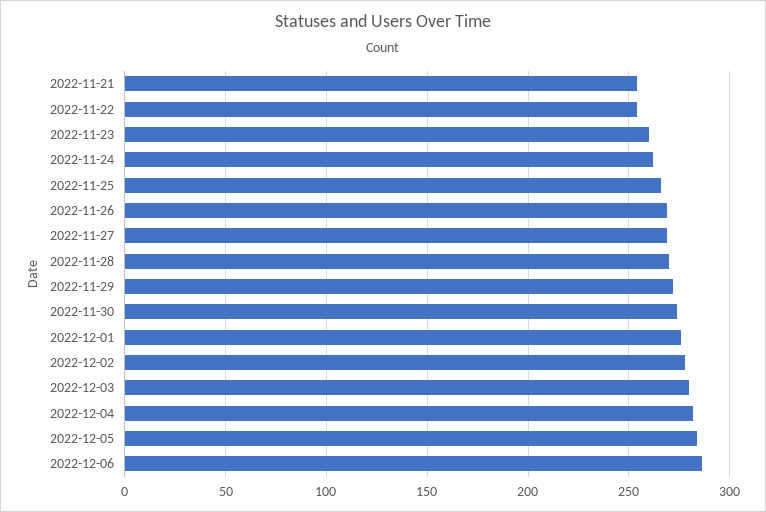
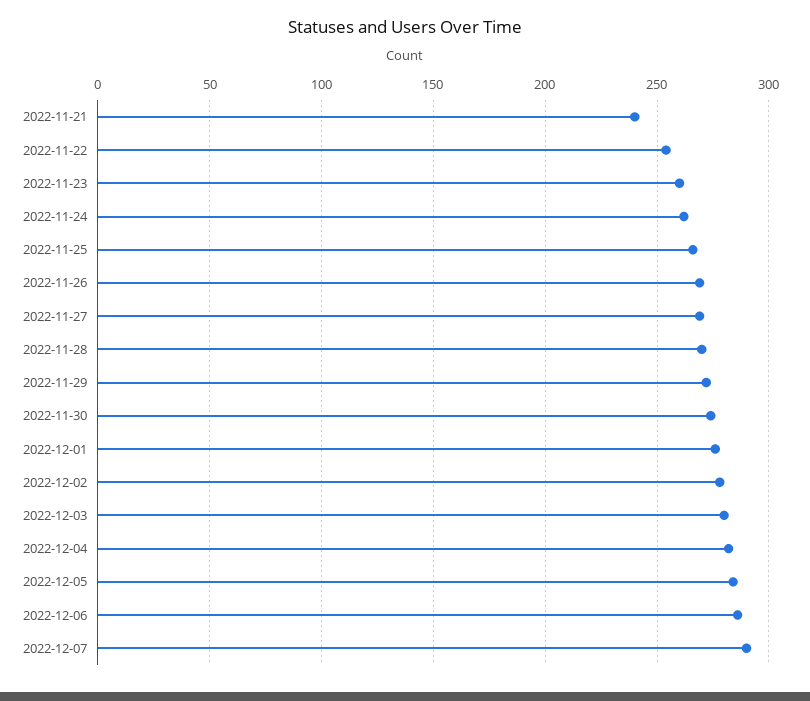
2022-11-21: 255 -> 240
2022-12-07: none -> 290

